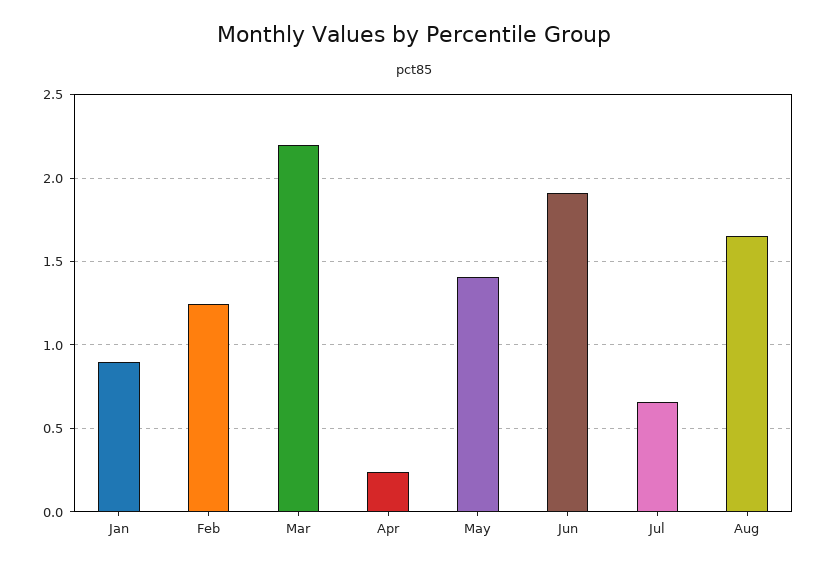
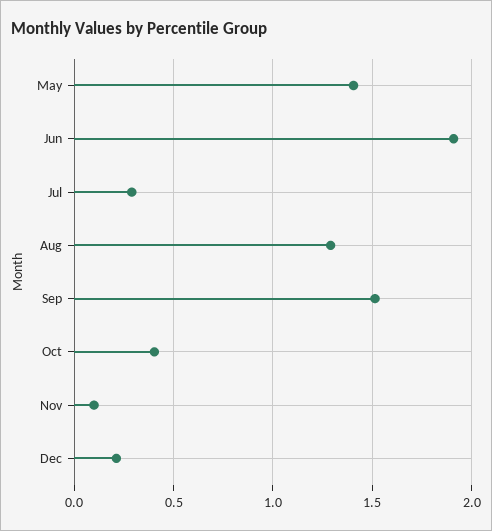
Jan: 0.9 -> none
Feb: 1.25 -> none
Mar: 2.2 -> none
Apr: 0.25 -> none
Jul: 0.65 -> 0.3
Aug: 1.65 -> 1.3
Sep: none -> 1.5
Oct: none -> 0.4
Nov: none -> 0.1
Dec: none -> 0.2

